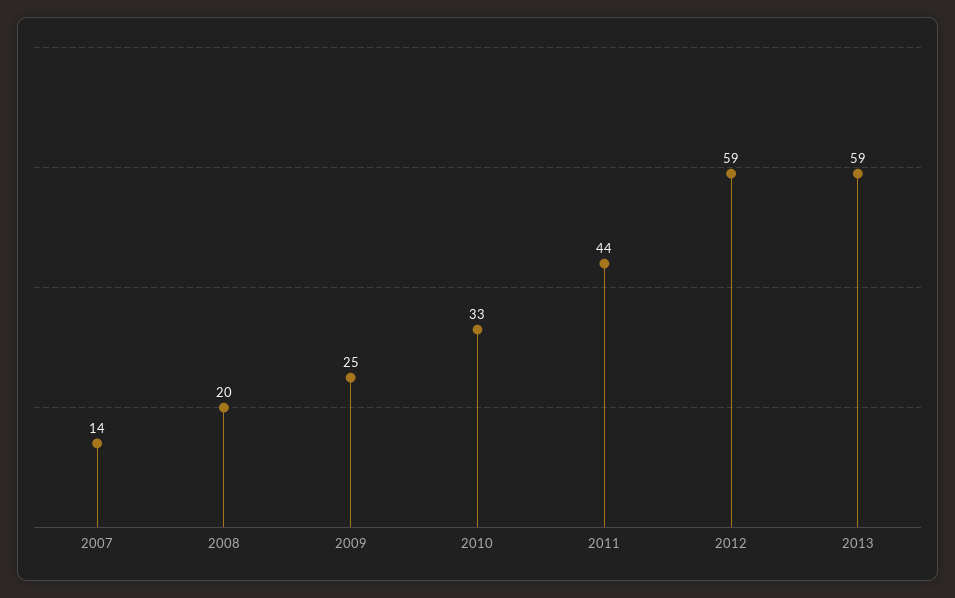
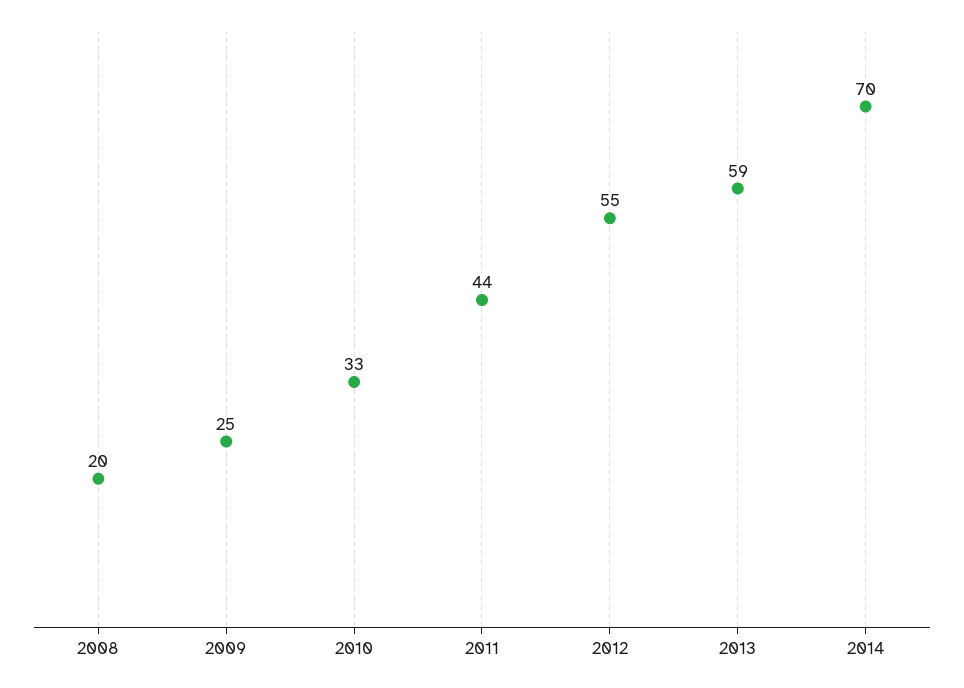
2007: 14 -> none
2012: 59 -> 55
2014: none -> 70

